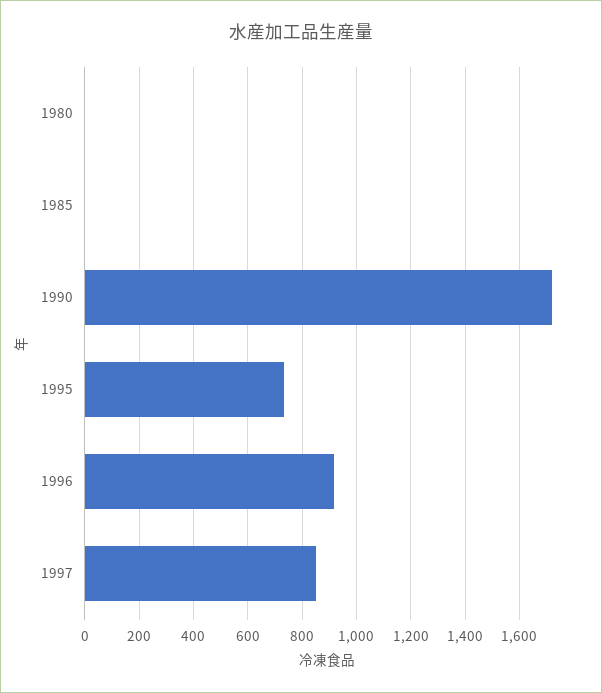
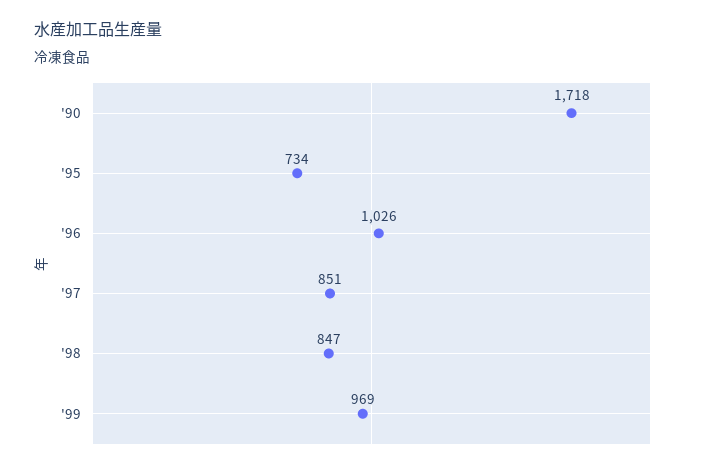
1980: 0 -> none
1985: 0 -> none
1996: 925 -> 1026
'98: none -> 847
'99: none -> 969

